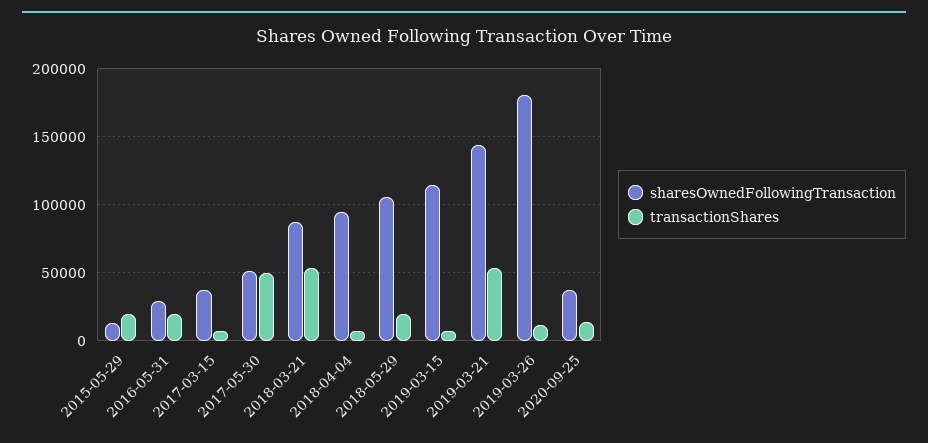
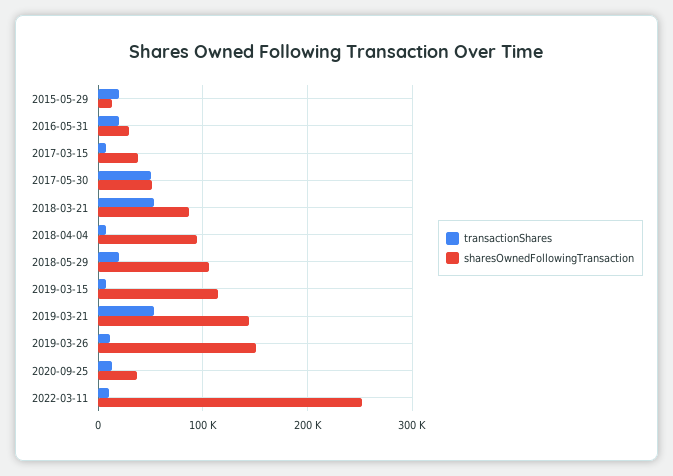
sharesOwnedFollowingTransaction, 2019-03-26: 180000 -> 150000
transactionShares, 2022-03-11: none -> 10000
sharesOwnedFollowingTransaction, 2022-03-11: none -> 250000

